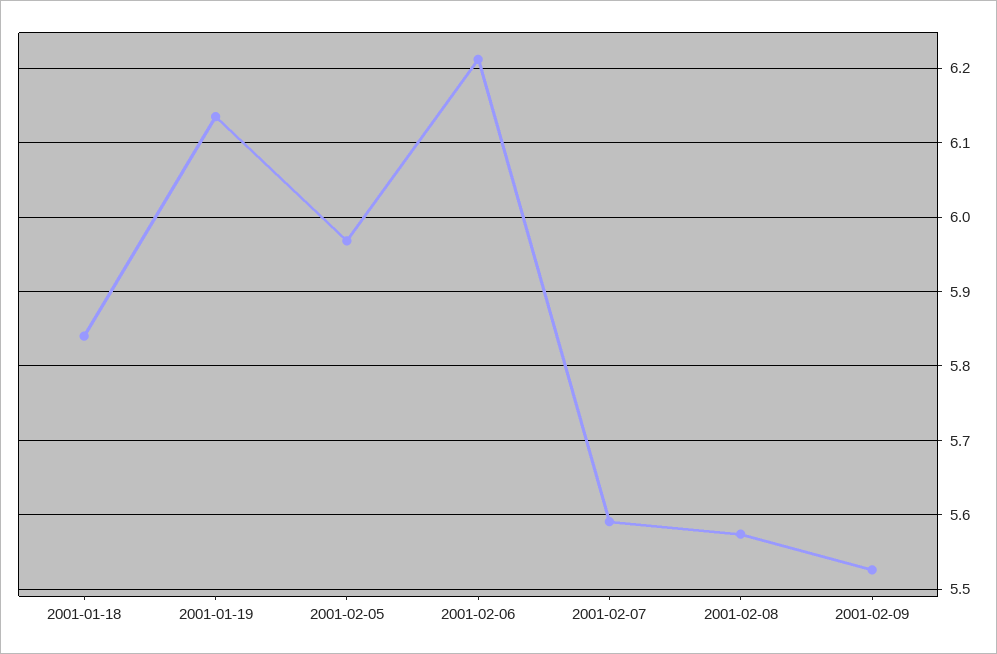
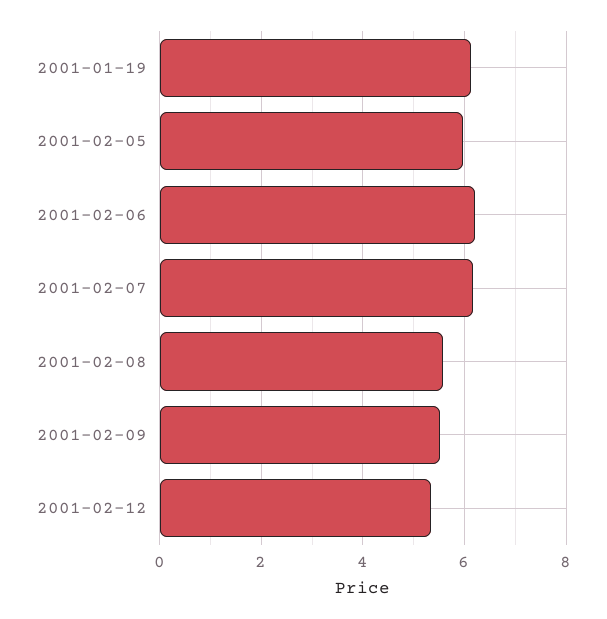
2001-01-18: 5.84 -> none
2001-02-07: 5.59 -> 6.2
2001-02-12: none -> 5.4

